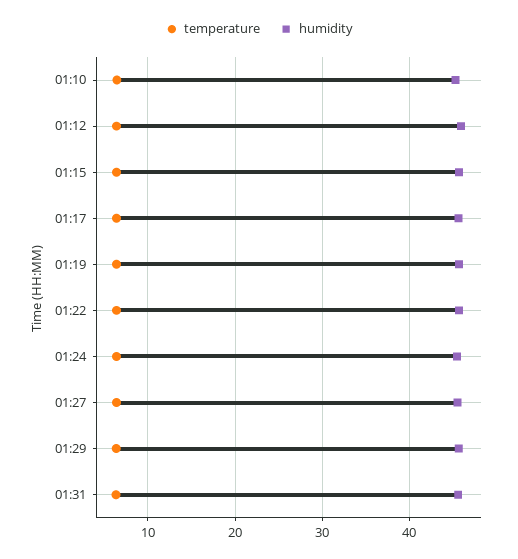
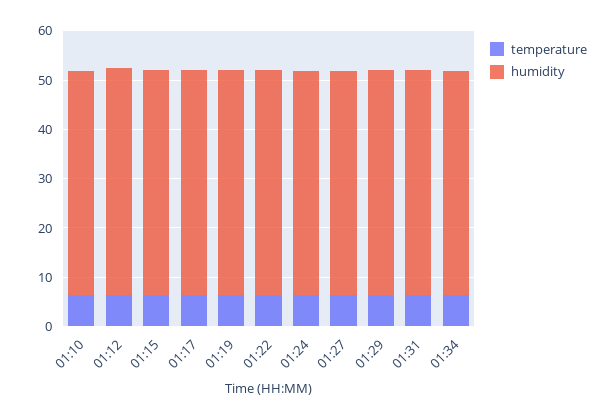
temperature, 01:34: none -> 6
humidity, 01:34: none -> 46

